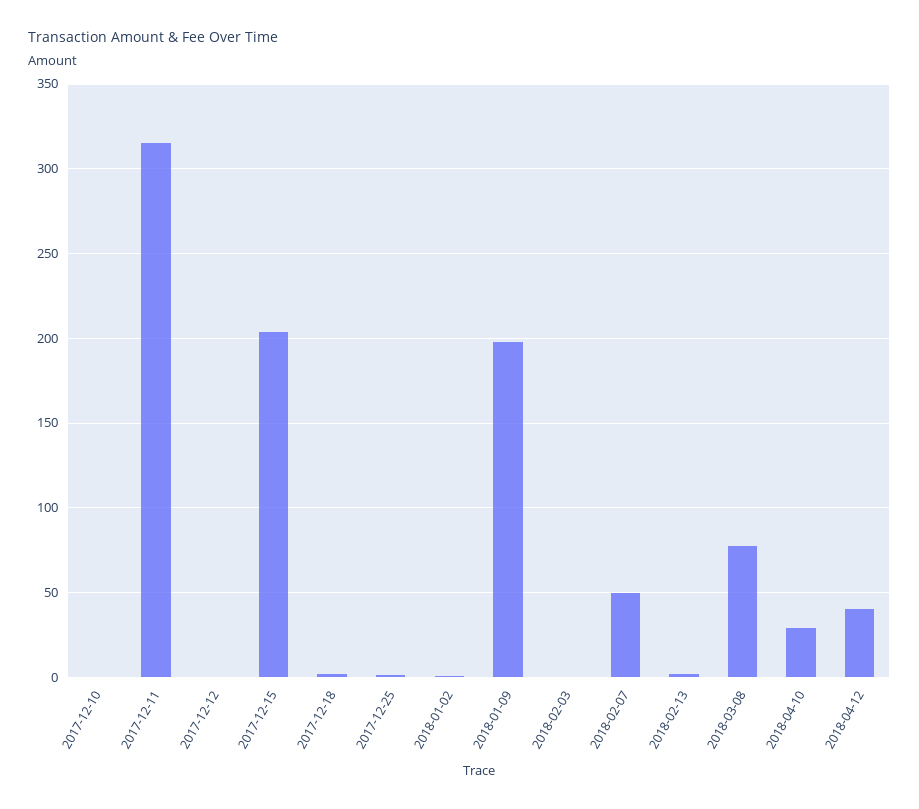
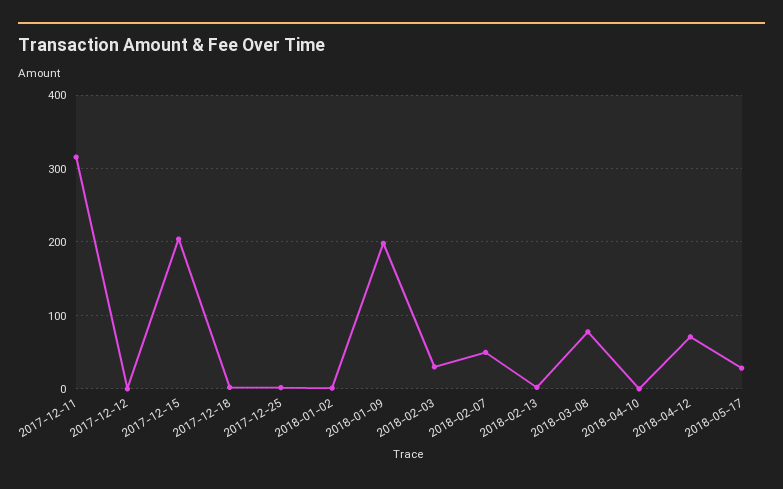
2017-12-10: 0 -> none
2018-02-03: 0 -> 30
2018-04-10: 30 -> 0
2018-04-12: 40 -> 70
2018-05-17: none -> 30

